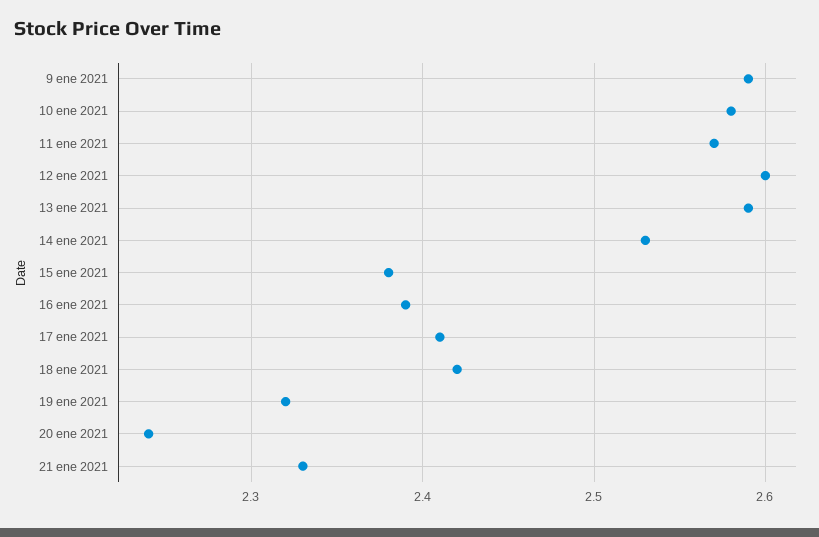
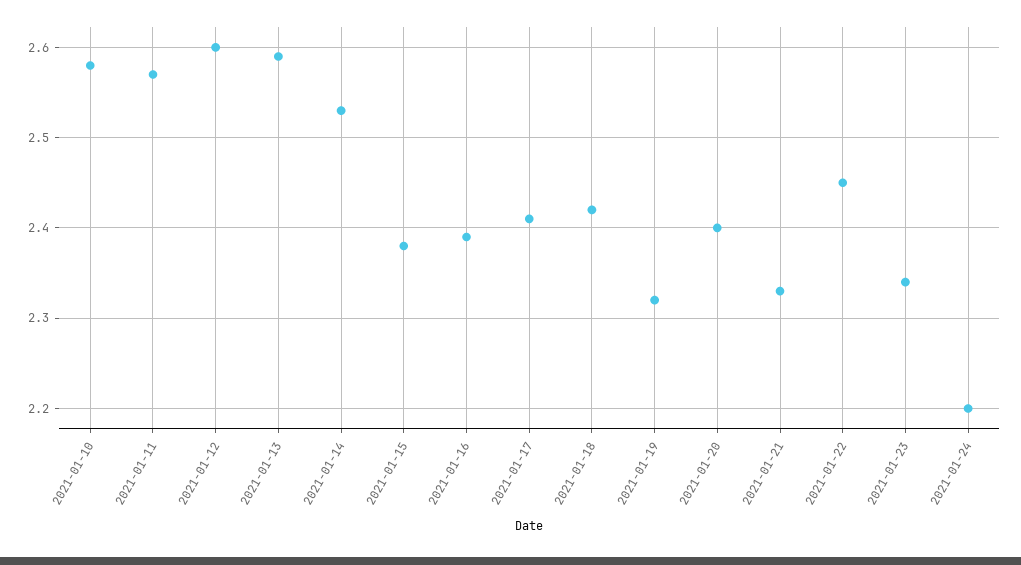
9 ene 2021: 2.59 -> none
20 ene 2021: 2.24 -> 2.4
2021-01-22: none -> 2.45
2021-01-23: none -> 2.34
2021-01-24: none -> 2.2

